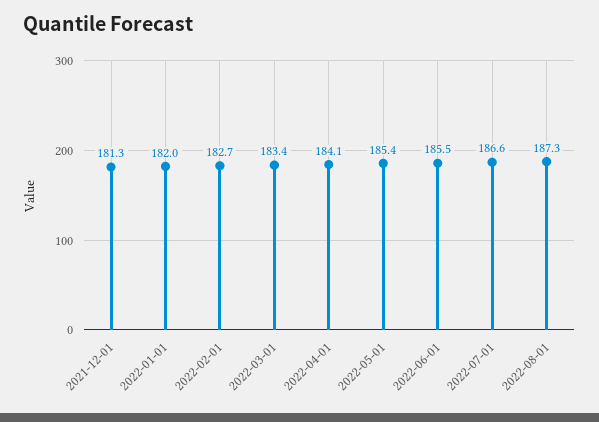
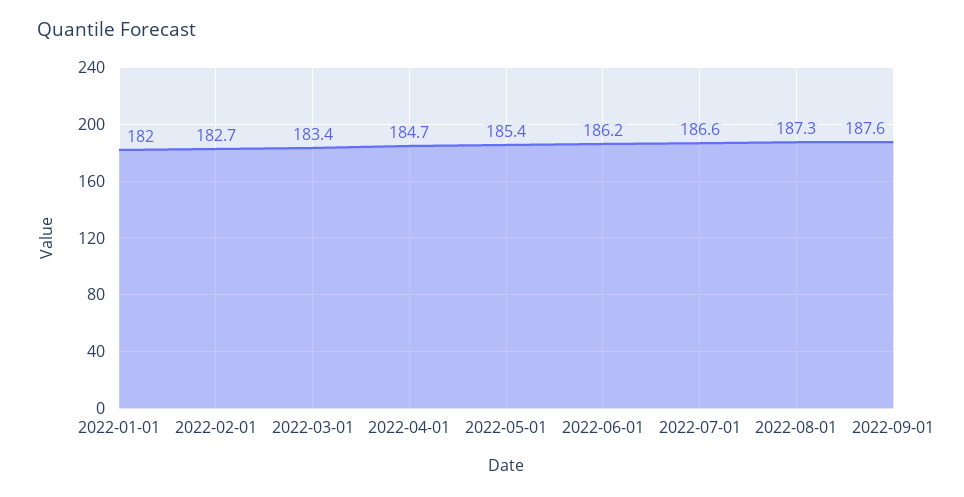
2021-12-01: 181.3 -> none
2022-04-01: 184.1 -> 184.7
2022-06-01: 185.5 -> 186.2
2022-09-01: none -> 187.6

